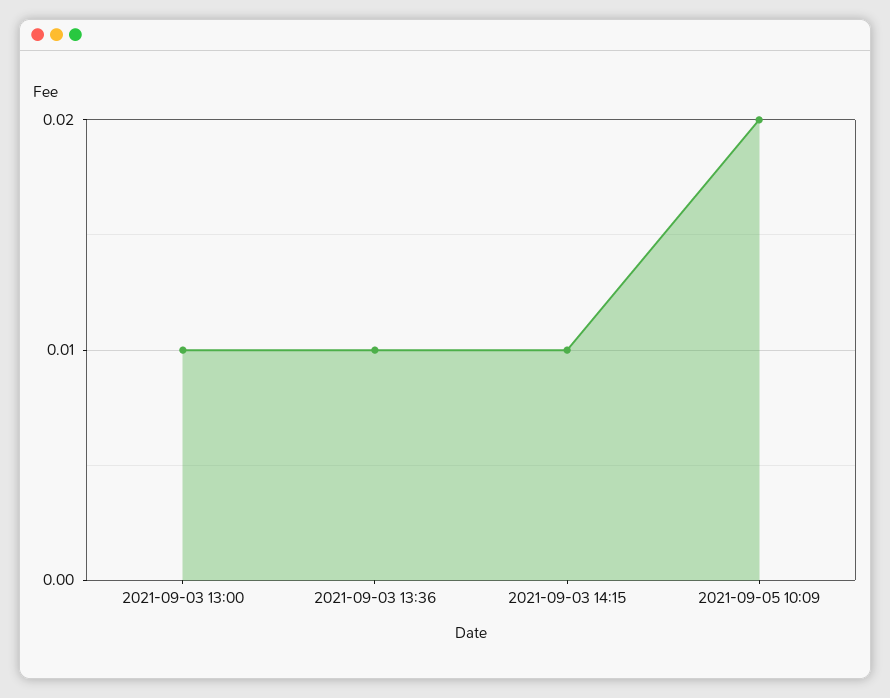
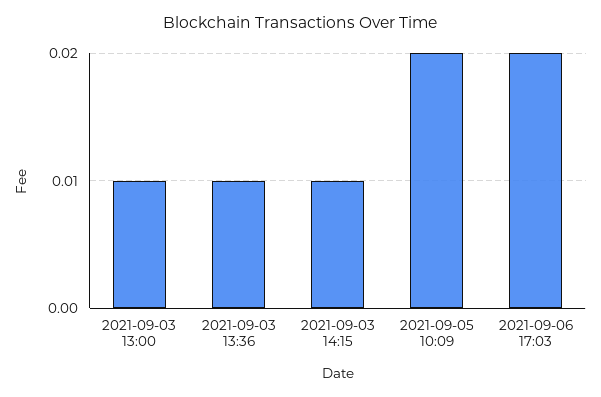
2021-09-06 17:03: none -> 0.02

